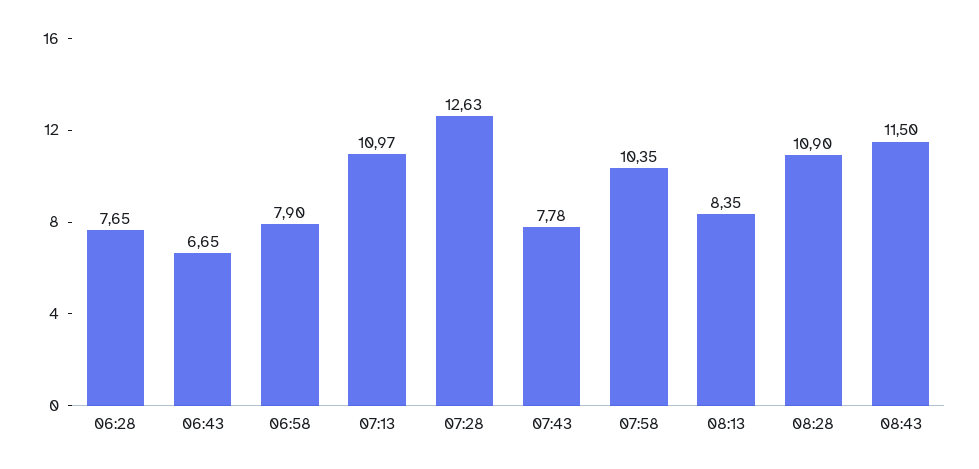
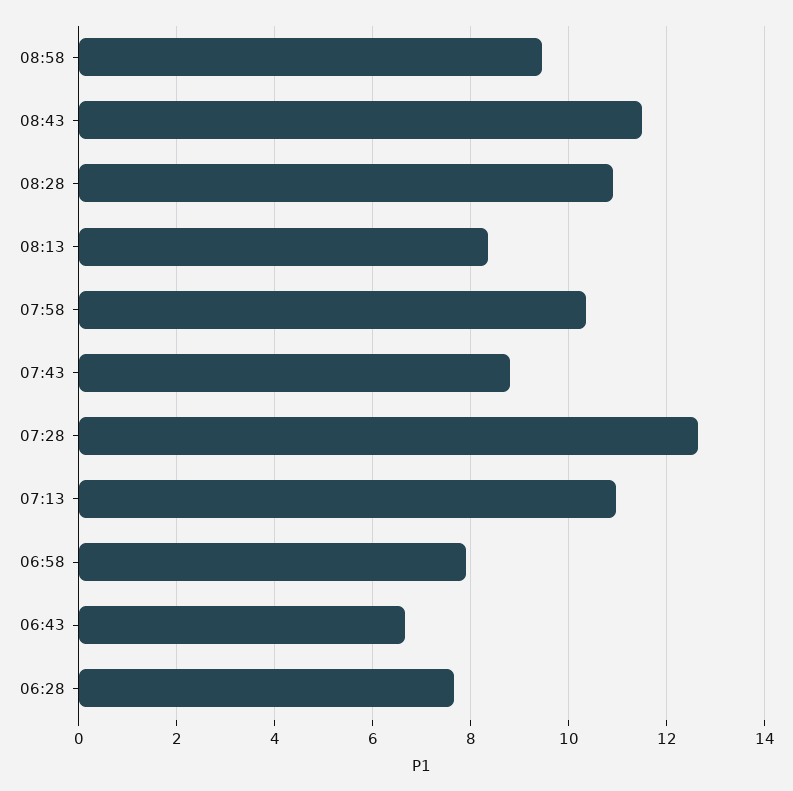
07:43: 7.78 -> 8.8
08:58: none -> 9.4

